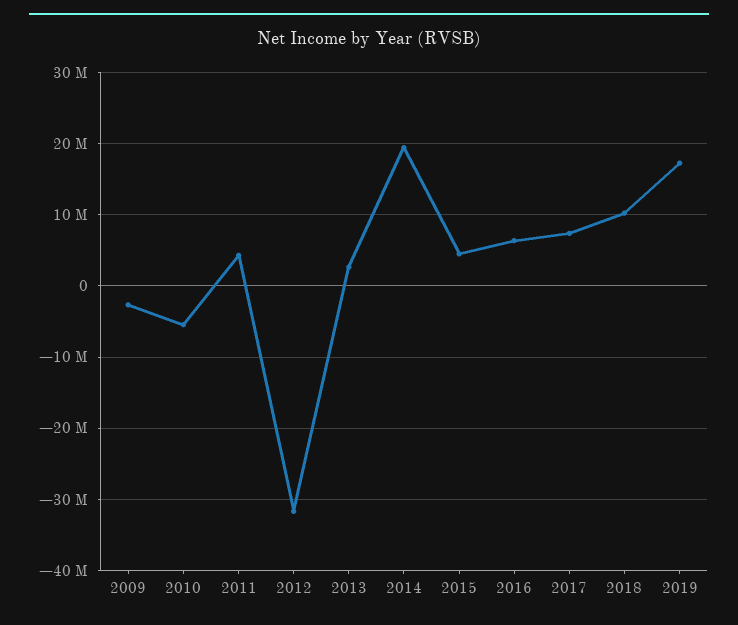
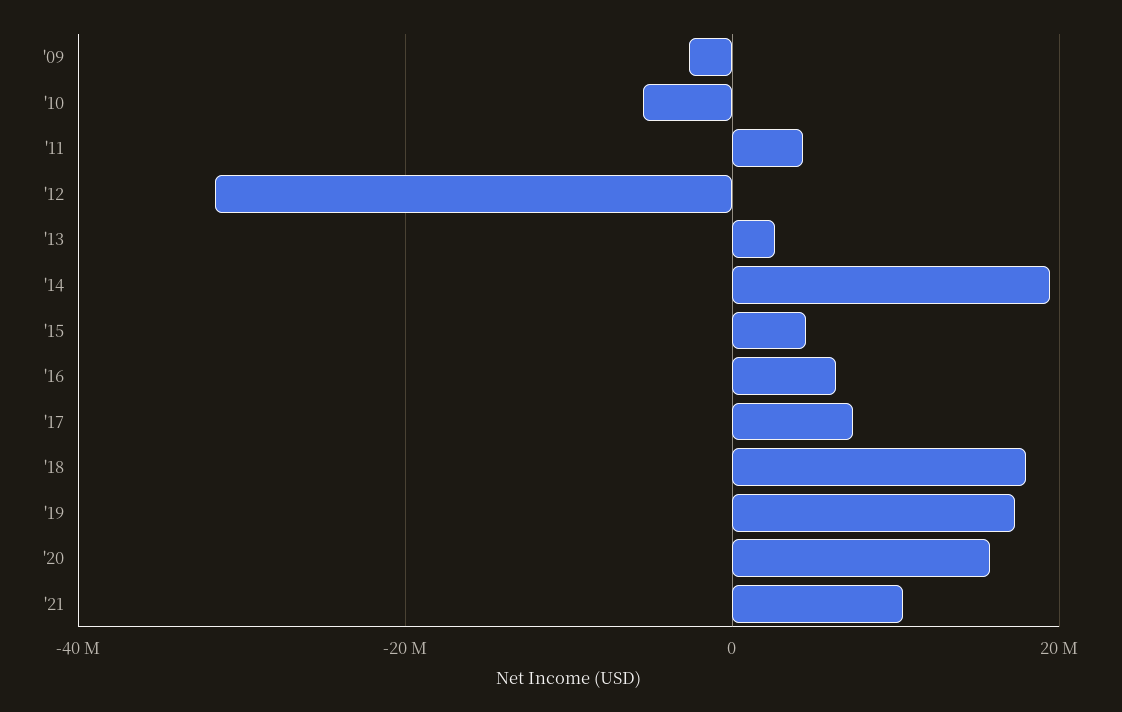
2018: 10000000 -> 18000000
'20: none -> 16000000
'21: none -> 10000000

